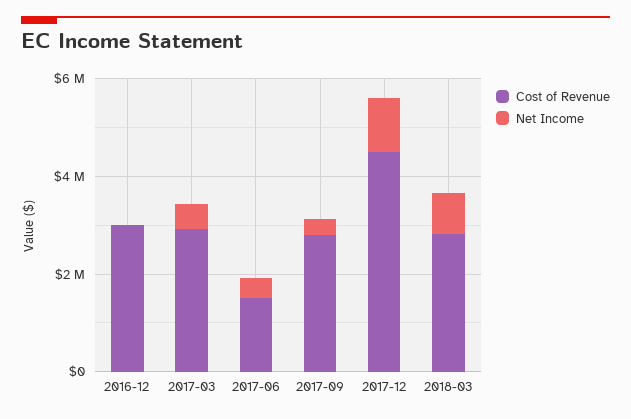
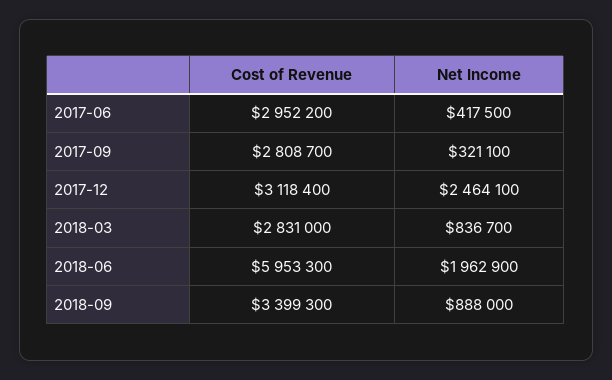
Cost of Revenue, 2016-12: 3000000 -> none
Net Income, 2016-12: 0 -> none
Cost of Revenue, 2017-03: 3000000 -> none
Net Income, 2017-03: 500000 -> none
Cost of Revenue, 2017-06: 1500000 -> 2952200
Cost of Revenue, 2017-12: 4500000 -> 3118400
Net Income, 2017-12: 1000000 -> 2464100
Cost of Revenue, 2018-06: none -> 5953300
Net Income, 2018-06: none -> 1962900
Cost of Revenue, 2018-09: none -> 3399300
Net Income, 2018-09: none -> 888000

